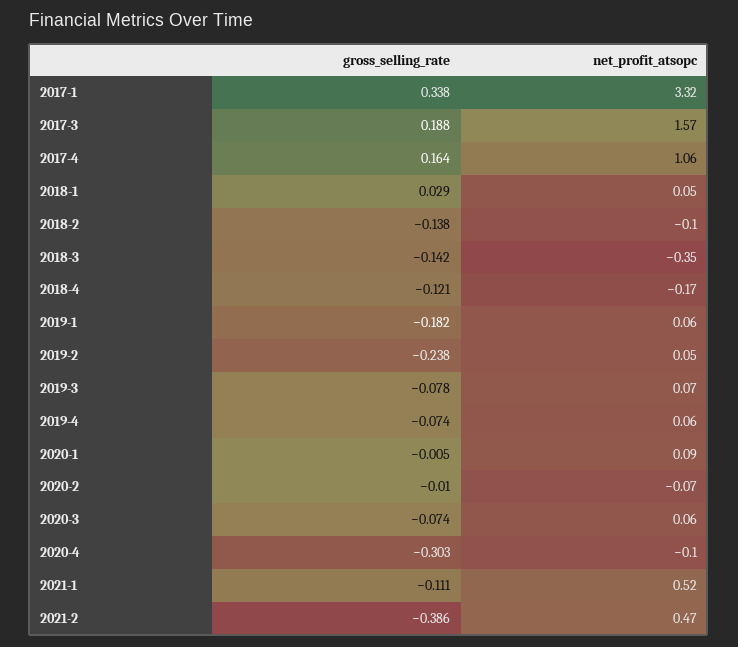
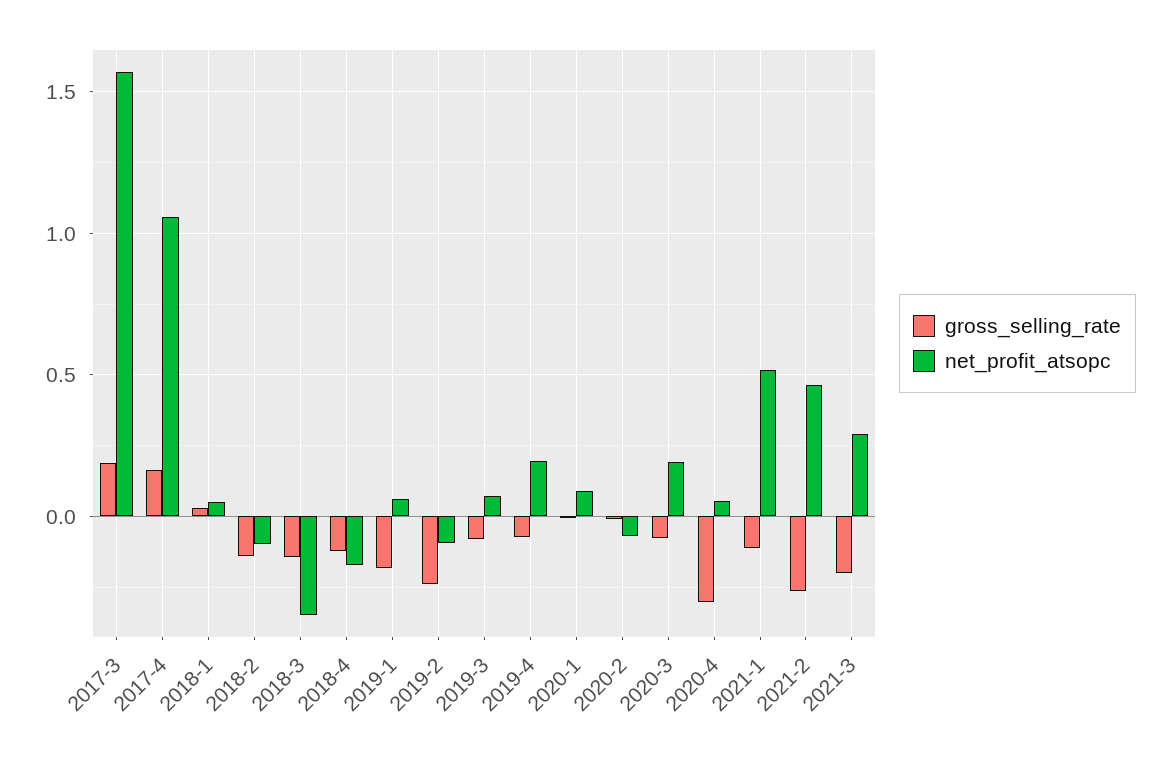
gross_selling_rate, 2017-1: 0.338 -> none
net_profit_atsopc, 2017-1: 3.32 -> none
net_profit_atsopc, 2019-2: 0.05 -> -0.1
net_profit_atsopc, 2019-4: 0.06 -> 0.2
net_profit_atsopc, 2020-3: 0.06 -> 0.2
net_profit_atsopc, 2020-4: -0.1 -> 0.05
gross_selling_rate, 2021-2: -0.386 -> -0.25
gross_selling_rate, 2021-3: none -> -0.2
net_profit_atsopc, 2021-3: none -> 0.3

